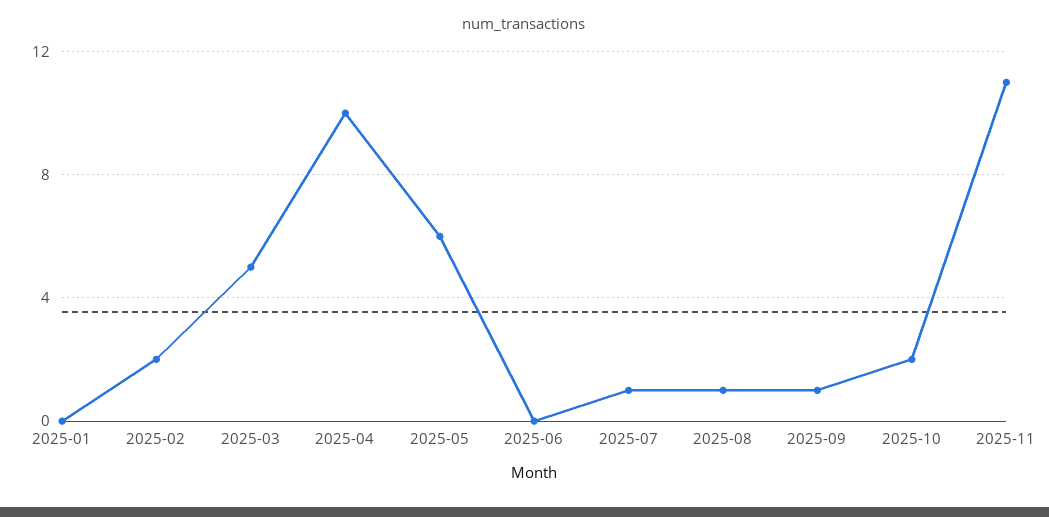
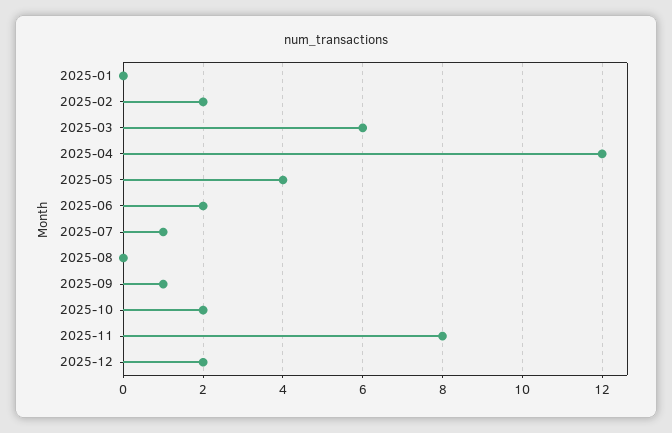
2025-03: 5 -> 6
2025-04: 10 -> 12
2025-05: 6 -> 4
2025-06: 0 -> 2
2025-08: 1 -> 0
2025-11: 11 -> 8
2025-12: none -> 2

